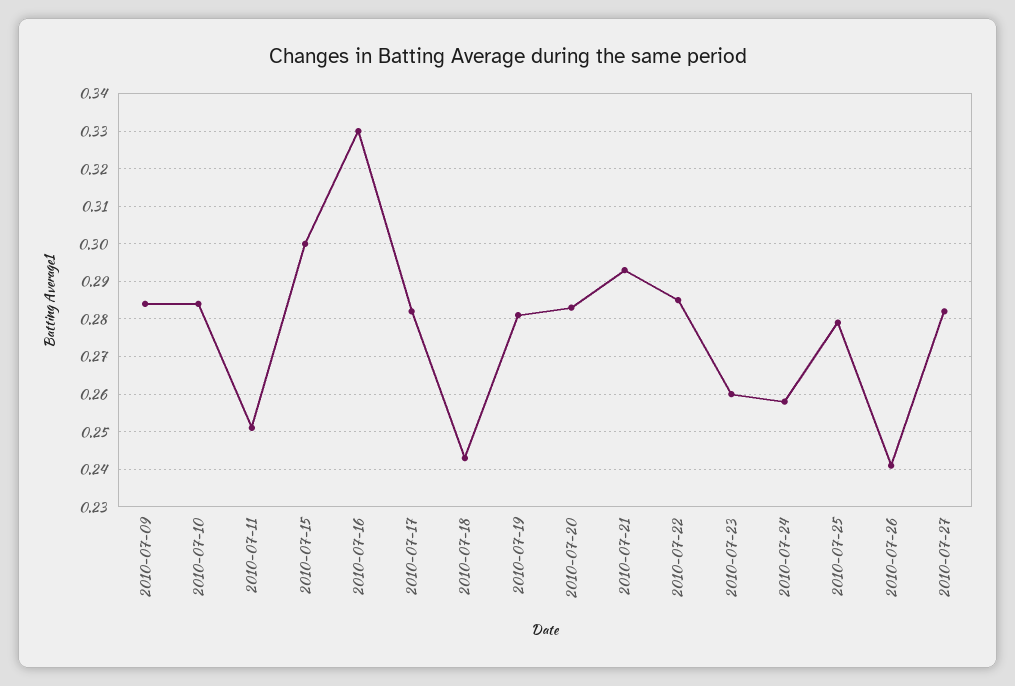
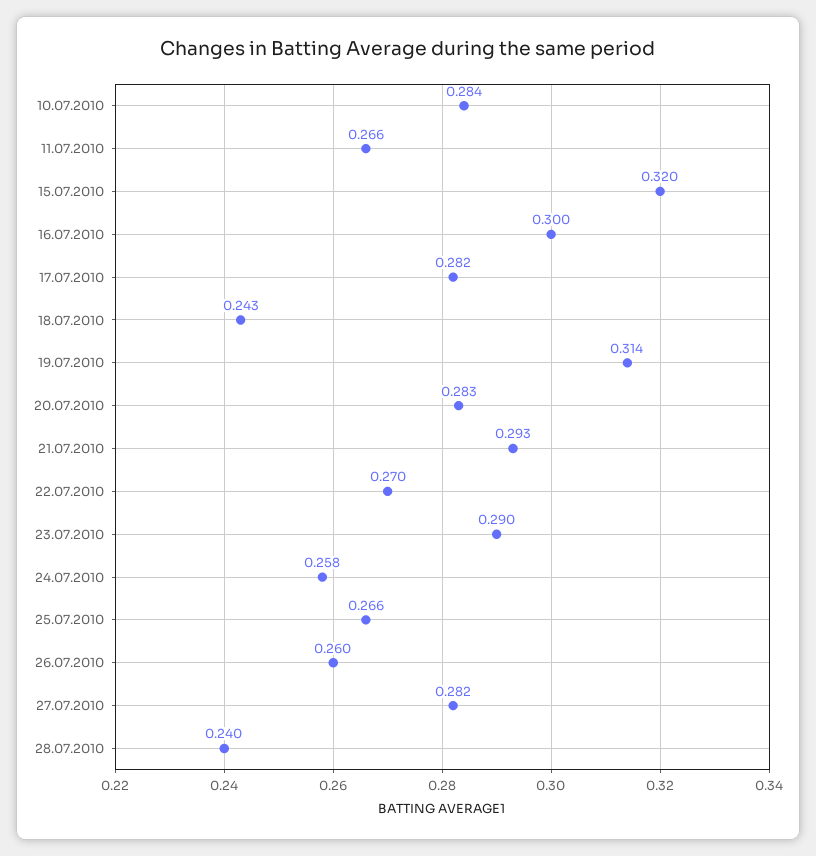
2010-07-09: 0.285 -> none
2010-07-11: 0.25 -> 0.266
2010-07-15: 0.3 -> 0.32
2010-07-16: 0.33 -> 0.3
2010-07-19: 0.28 -> 0.314
2010-07-22: 0.285 -> 0.27
2010-07-23: 0.26 -> 0.29
2010-07-25: 0.28 -> 0.266
2010-07-26: 0.24 -> 0.26
28.07.2010: none -> 0.24

